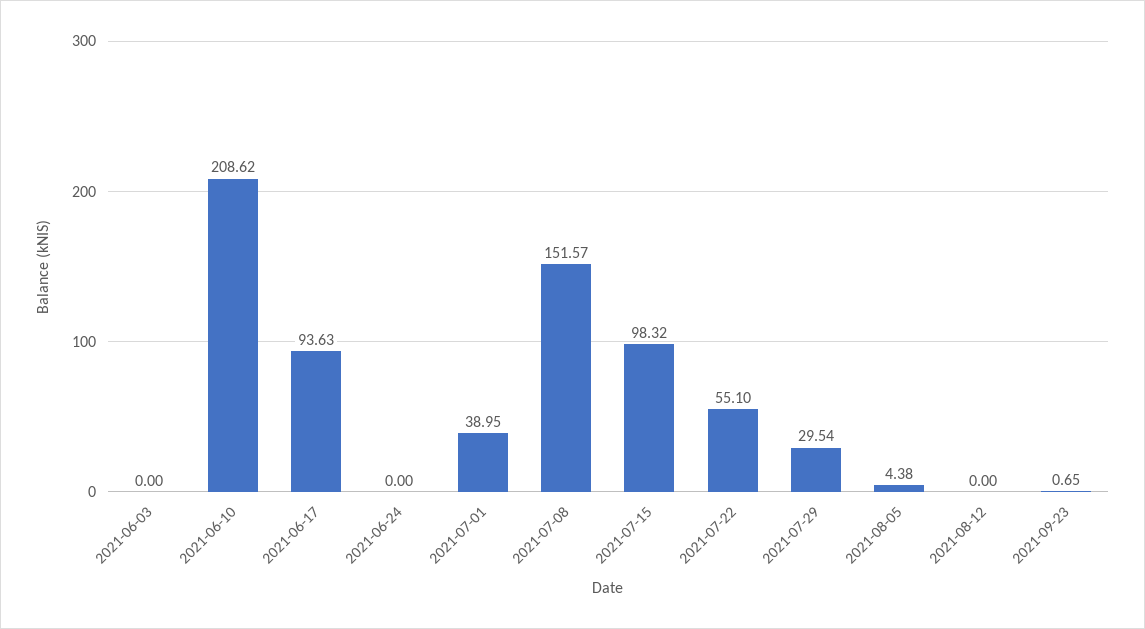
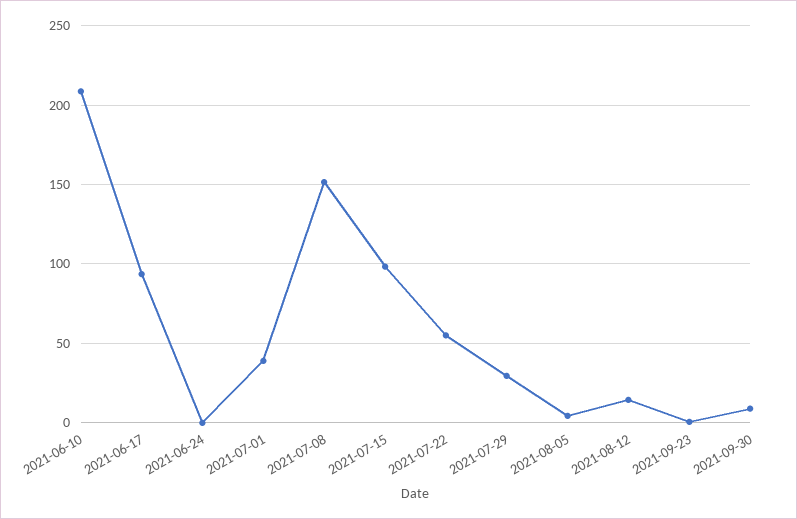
2021-06-03: 0 -> none
2021-08-12: 0 -> 15
2021-09-30: none -> 10

